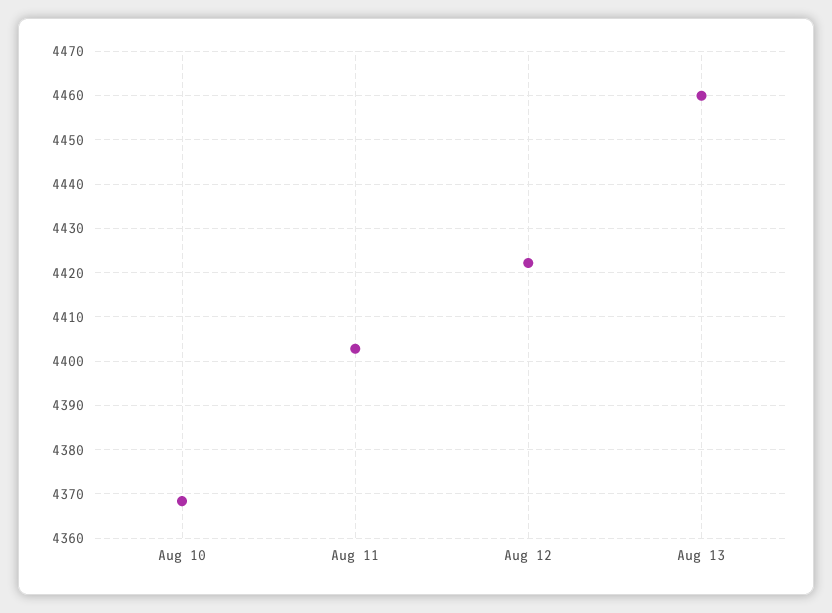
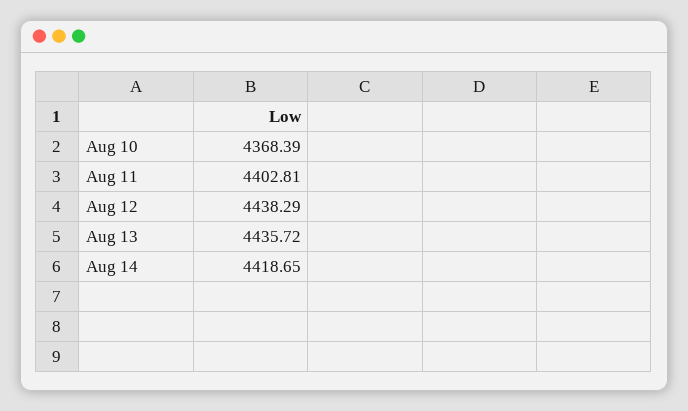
Aug 12: 4422 -> 4438.29
Aug 13: 4460 -> 4435.72
Aug 14: none -> 4418.65

